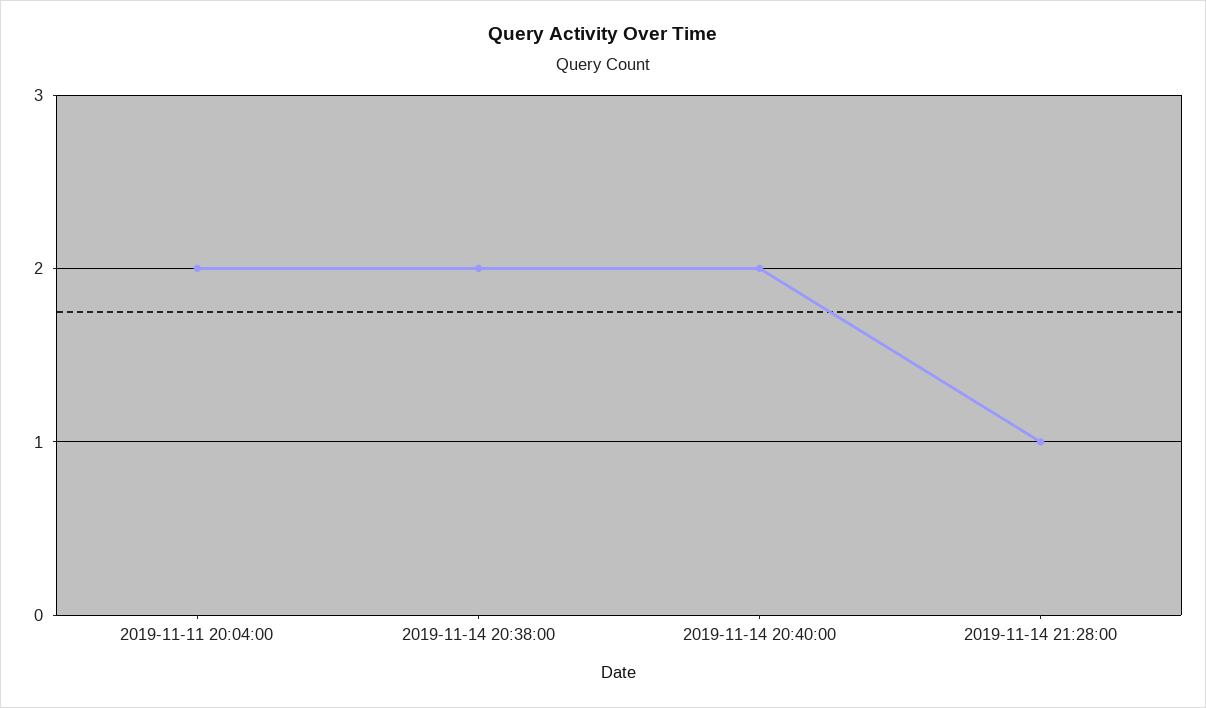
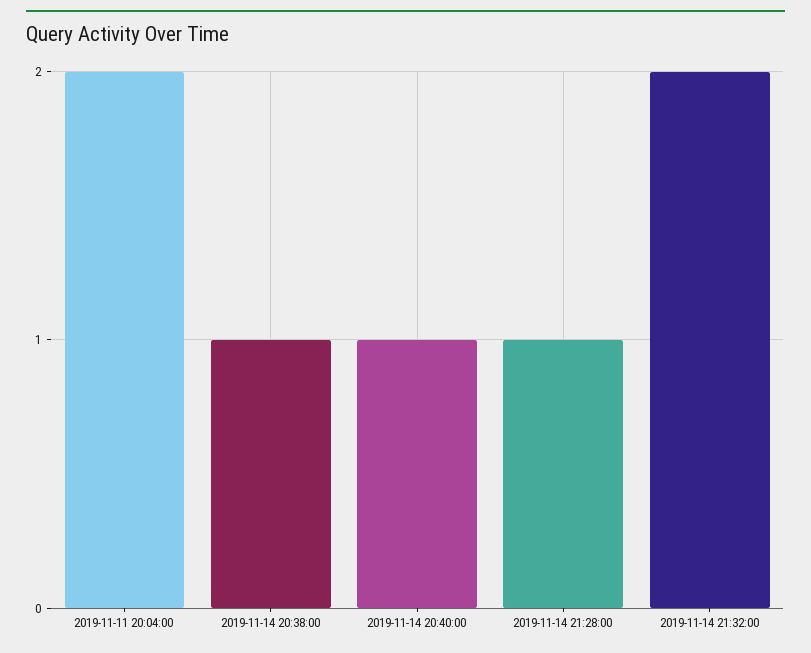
2019-11-14 20:38:00: 2 -> 1
2019-11-14 20:40:00: 2 -> 1
2019-11-14 21:32:00: none -> 2

